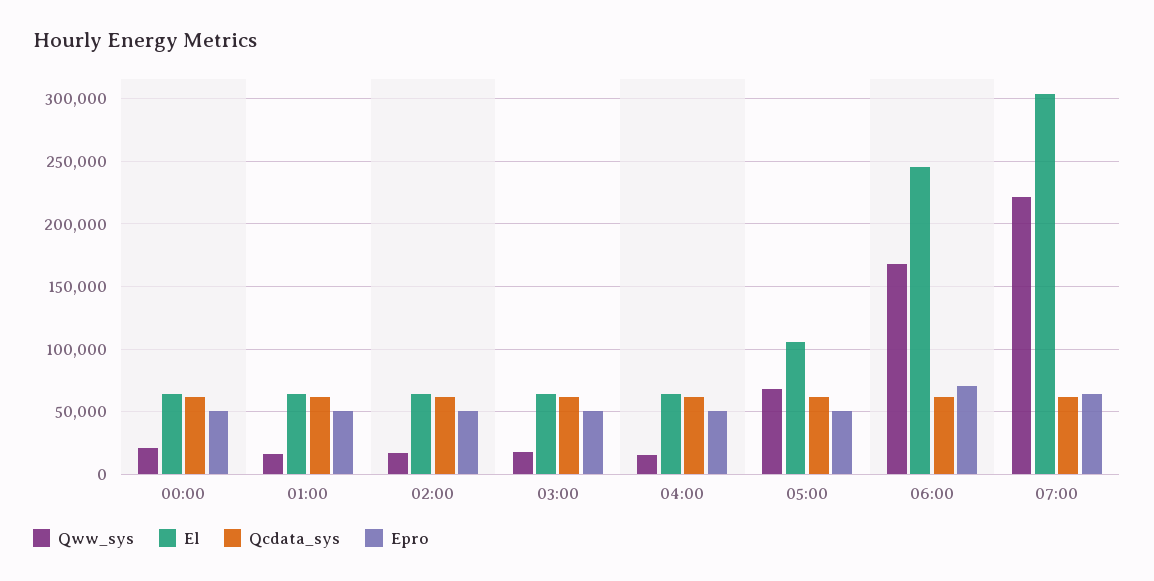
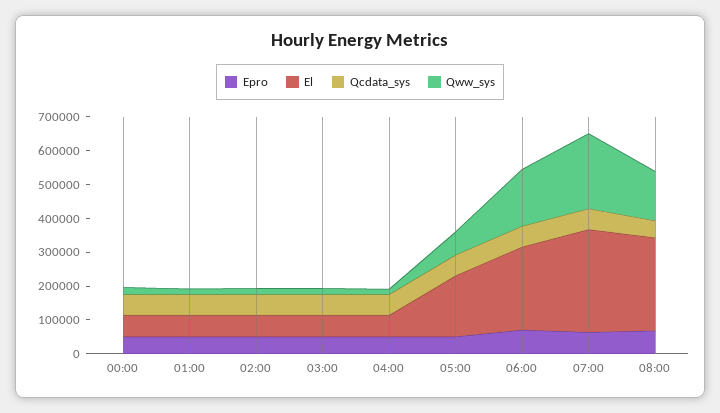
El, 05:00: 105000 -> 175000
Epro, 08:00: none -> 75000
El, 08:00: none -> 275000
Qcdata_sys, 08:00: none -> 50000
Qww_sys, 08:00: none -> 150000

